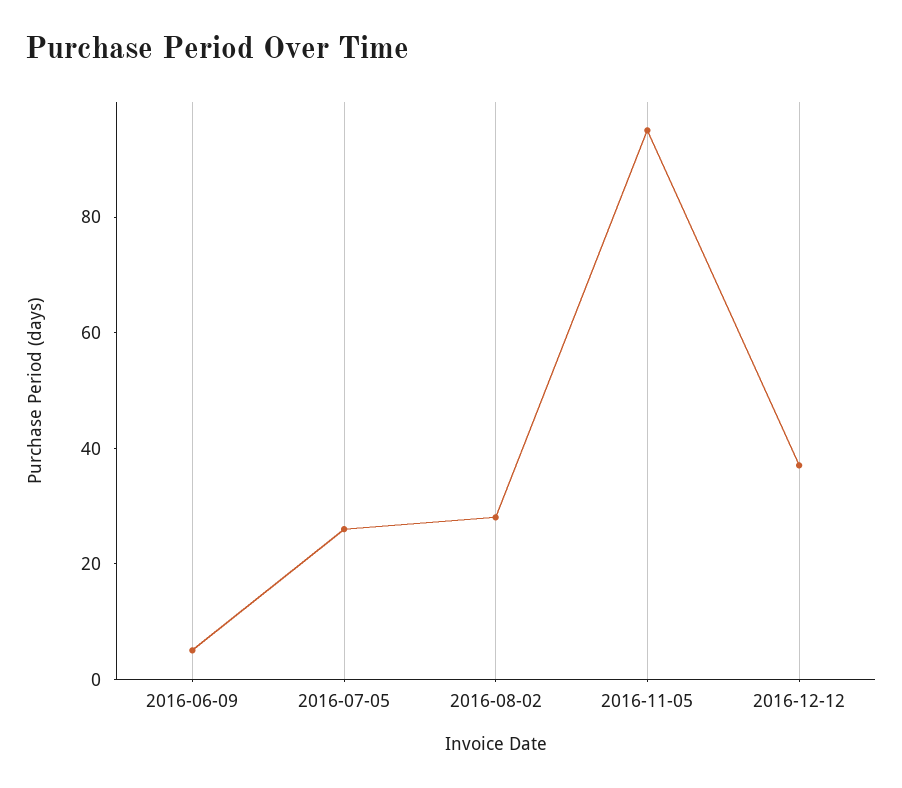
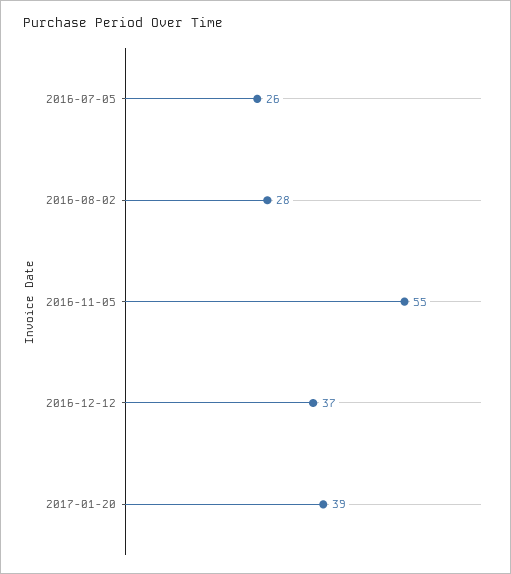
2016-06-09: 5 -> none
2016-11-05: 95 -> 55
2017-01-20: none -> 39

